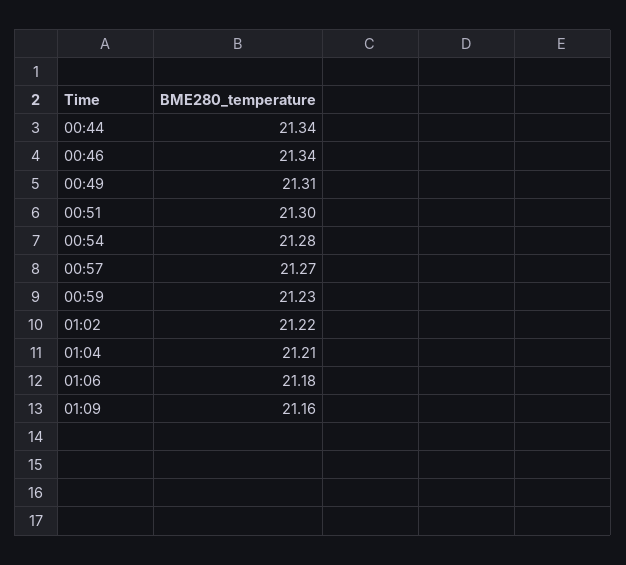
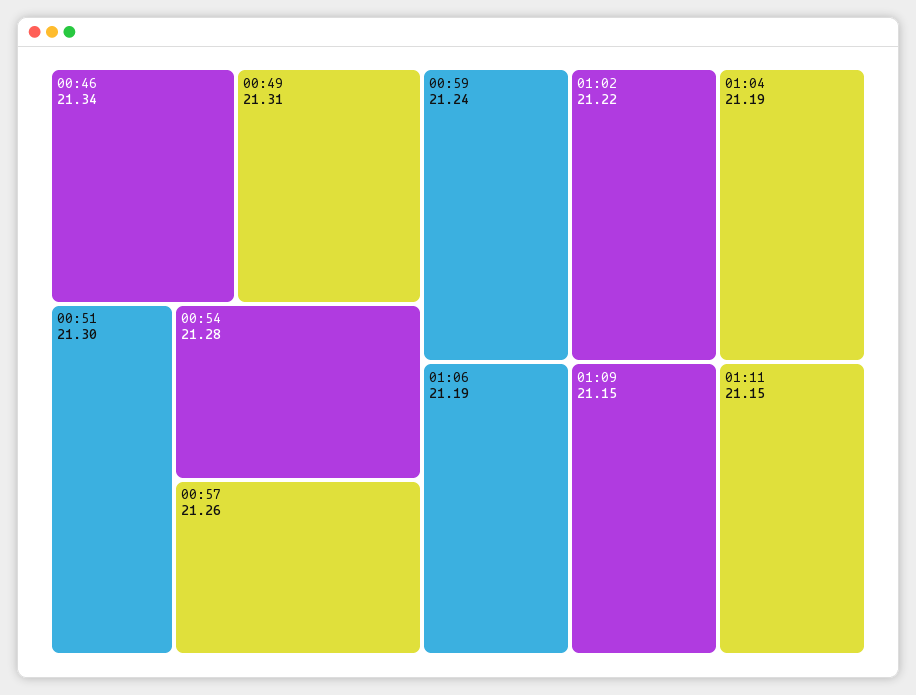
00:44: 21.34 -> none
00:57: 21.27 -> 21.26
00:59: 21.23 -> 21.24
01:04: 21.21 -> 21.19
01:06: 21.18 -> 21.19
01:09: 21.16 -> 21.15
01:11: none -> 21.15

